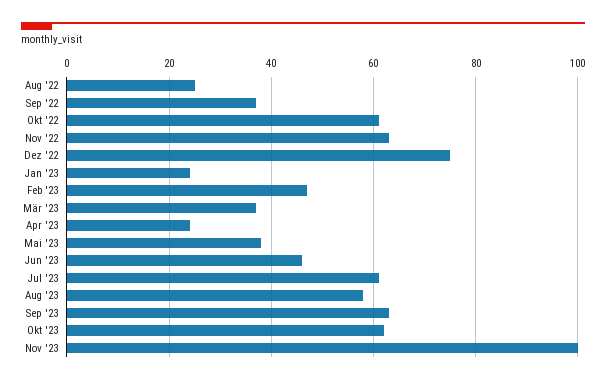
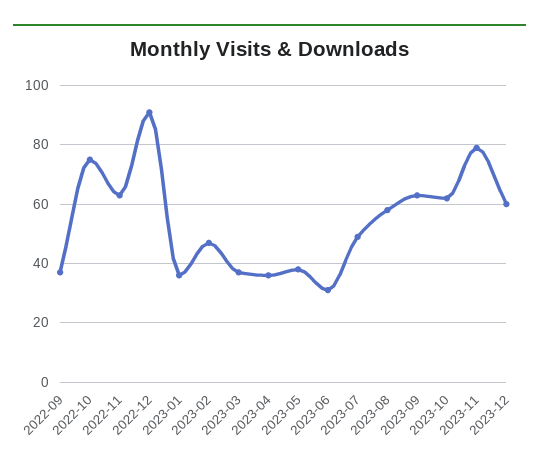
Aug '22: 25 -> none
Okt '22: 60 -> 75
Dez '22: 75 -> 90
Jan '23: 25 -> 35
Apr '23: 25 -> 35
Jun '23: 45 -> 30
Jul '23: 60 -> 50
Nov '23: 100 -> 80
2023-12: none -> 60

